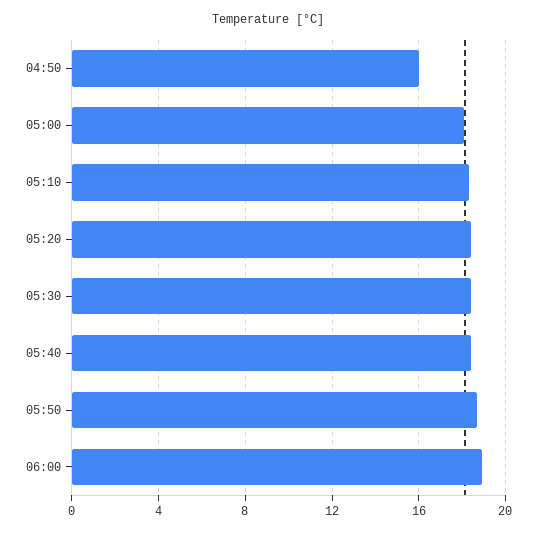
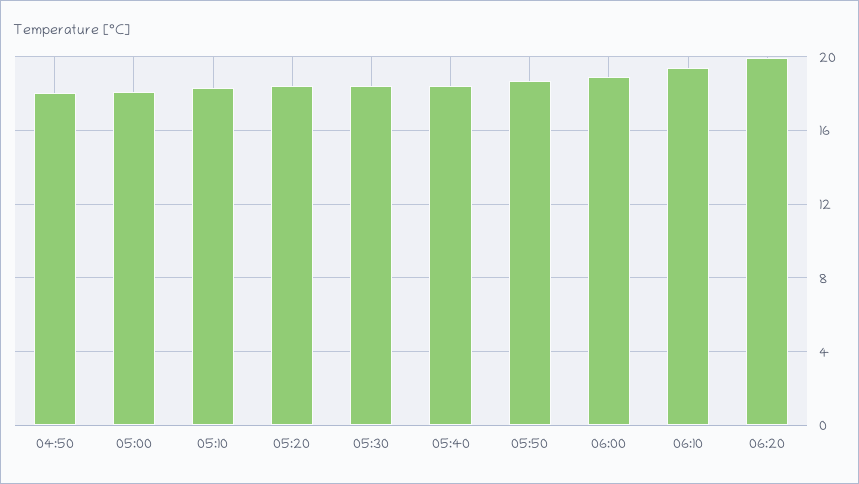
04:50: 16 -> 18
06:10: none -> 19.5
06:20: none -> 20

